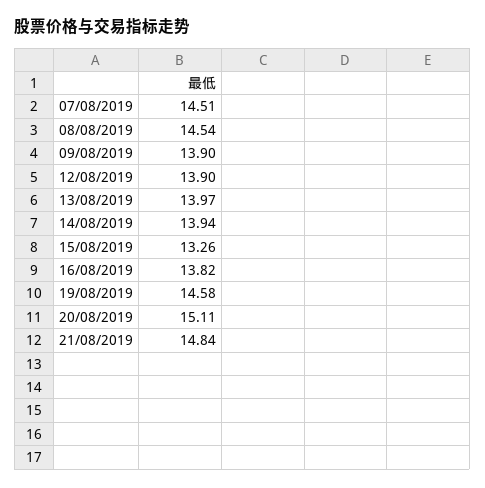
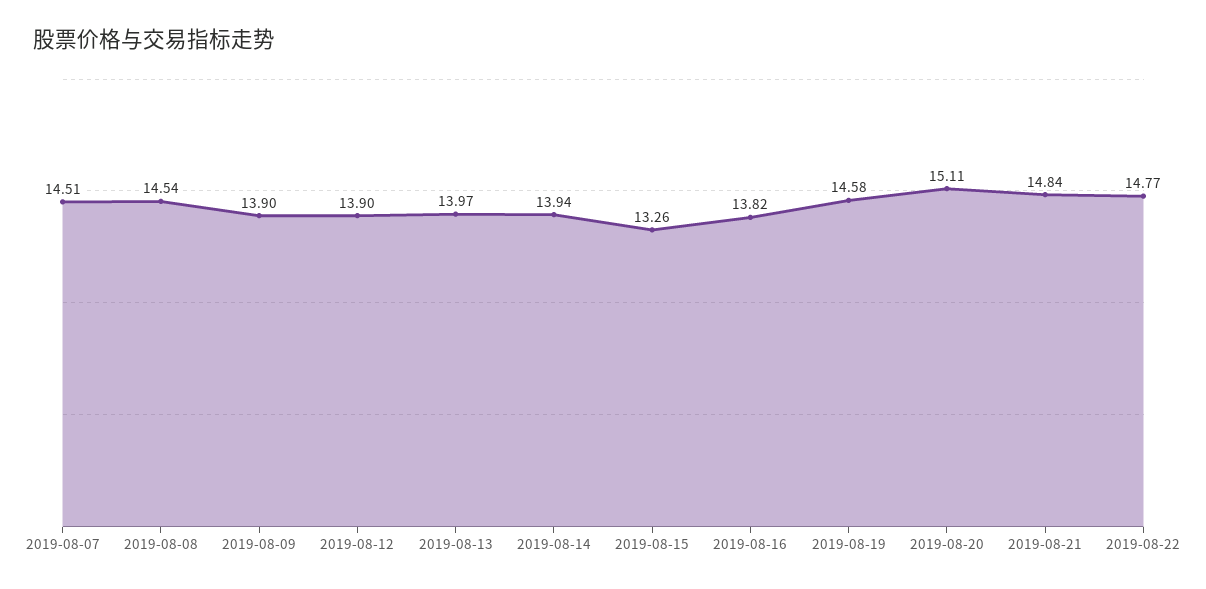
2019-08-22: none -> 14.77

